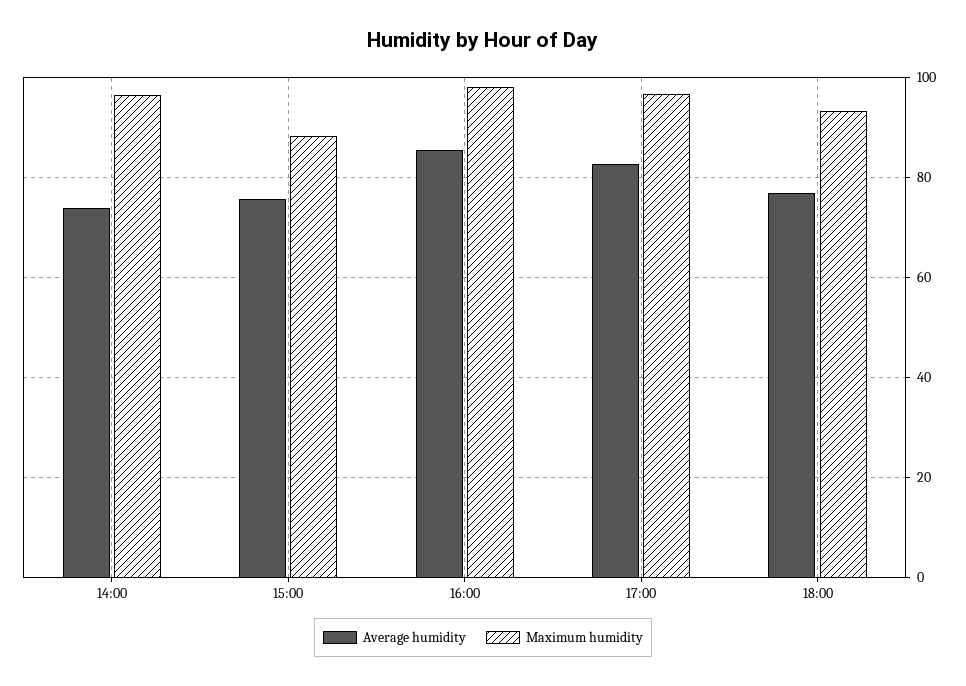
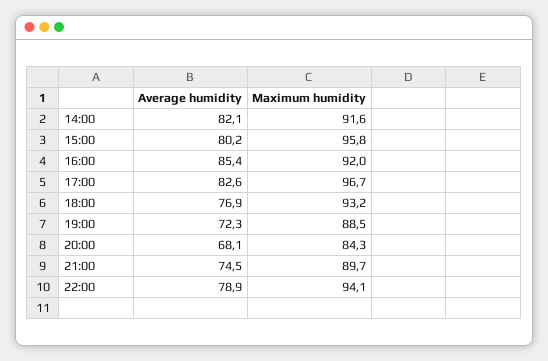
Average humidity, 14:00: 74 -> 82.1
Maximum humidity, 14:00: 96 -> 91.6
Average humidity, 15:00: 76 -> 80.2
Maximum humidity, 15:00: 88 -> 95.8
Maximum humidity, 16:00: 98 -> 92
Average humidity, 19:00: none -> 72.3
Maximum humidity, 19:00: none -> 88.5
Average humidity, 20:00: none -> 68.1
Maximum humidity, 20:00: none -> 84.3
Average humidity, 21:00: none -> 74.5
Maximum humidity, 21:00: none -> 89.7
Average humidity, 22:00: none -> 78.9
Maximum humidity, 22:00: none -> 94.1

